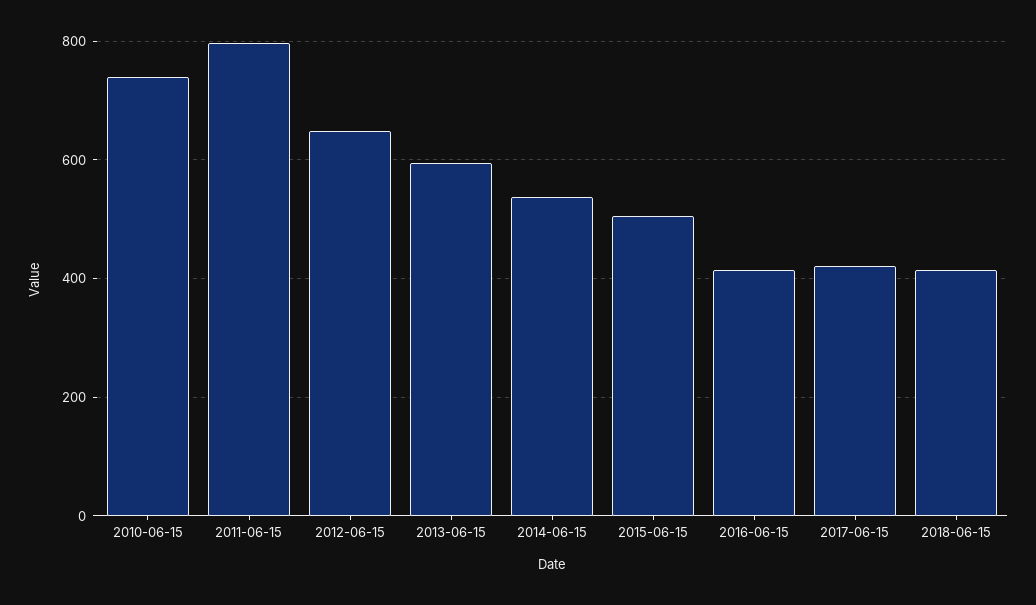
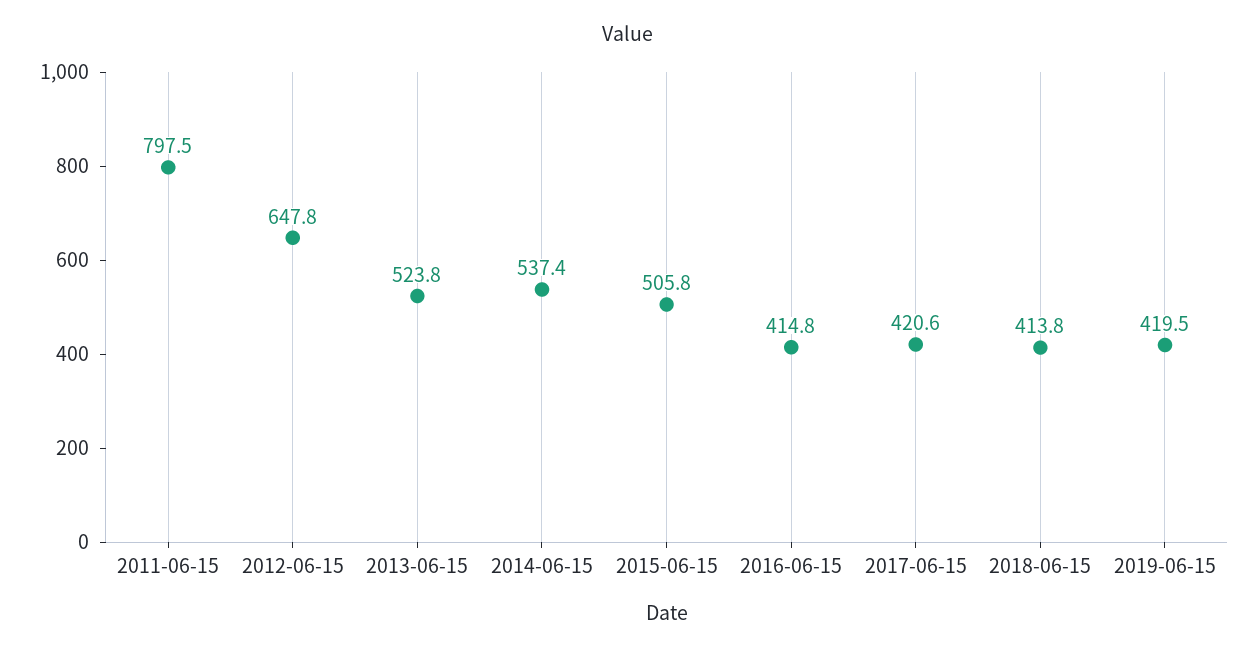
2010-06-15: 740 -> none
2013-06-15: 600 -> 523.8
2019-06-15: none -> 419.5

